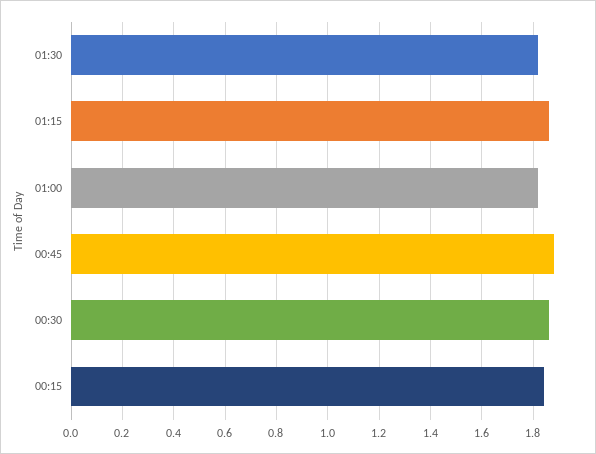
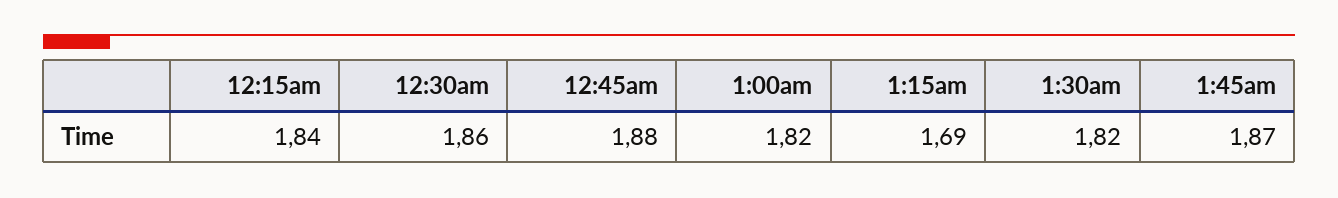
01:15: 1.85 -> 1.69
1:45am: none -> 1.87

